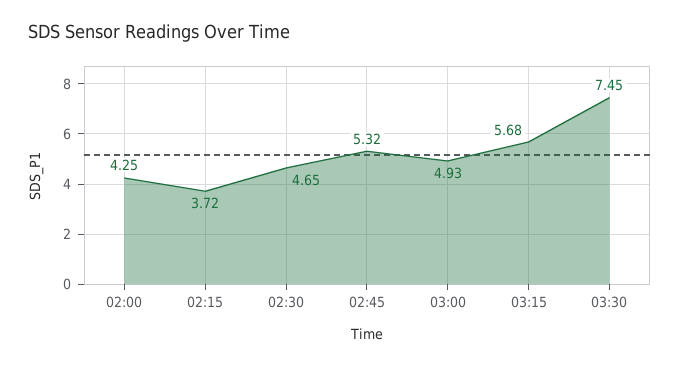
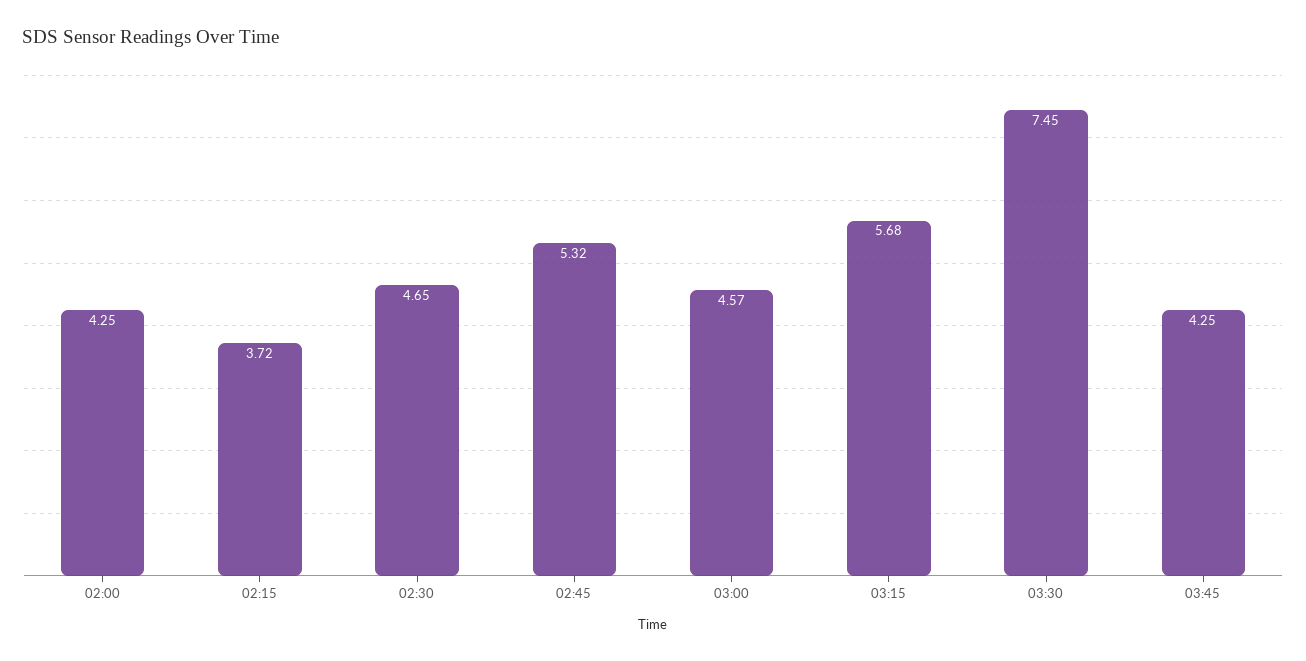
03:00: 4.93 -> 4.57
03:45: none -> 4.25

